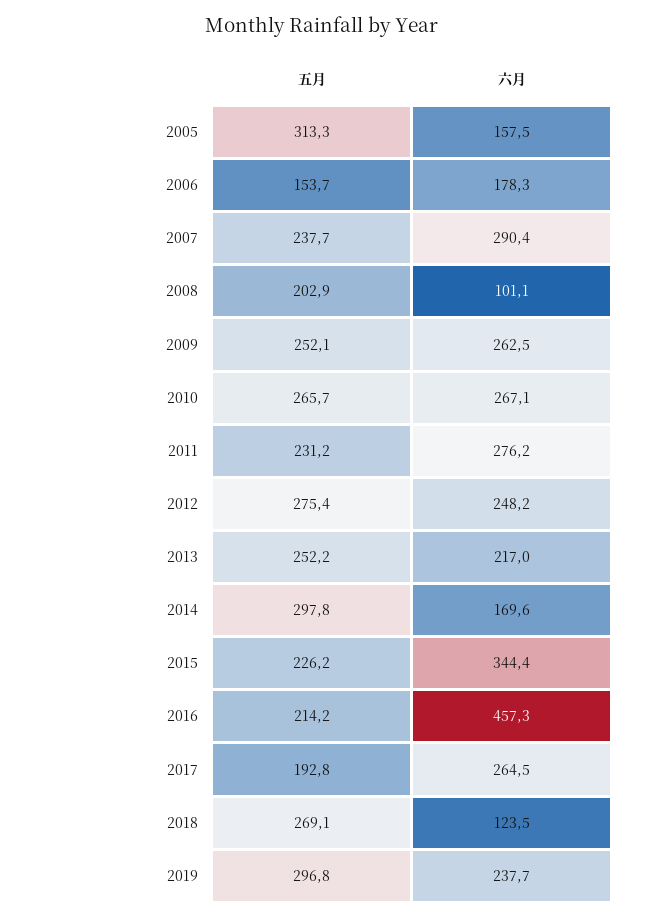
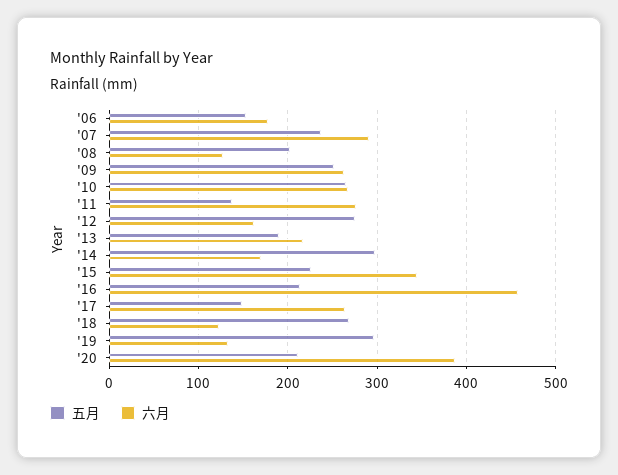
五月, 2005: 313.3 -> none
六月, 2005: 157.5 -> none
六月, 2008: 101.1 -> 130
五月, 2011: 231.2 -> 140
六月, 2012: 248.2 -> 160
五月, 2013: 252.2 -> 190
五月, 2017: 192.8 -> 150
六月, 2019: 237.7 -> 130
五月, '20: none -> 210
六月, '20: none -> 390

